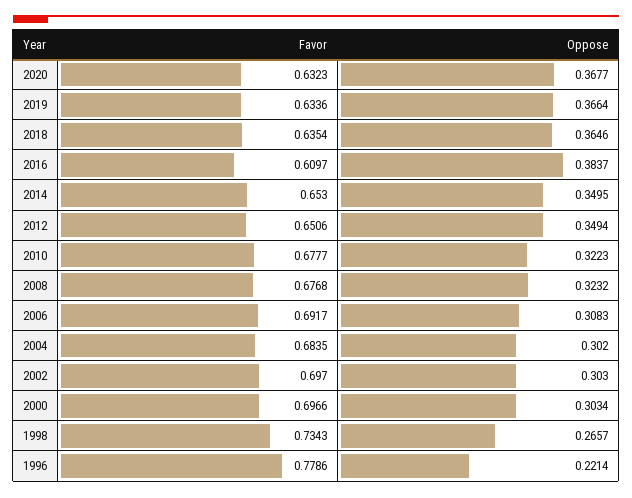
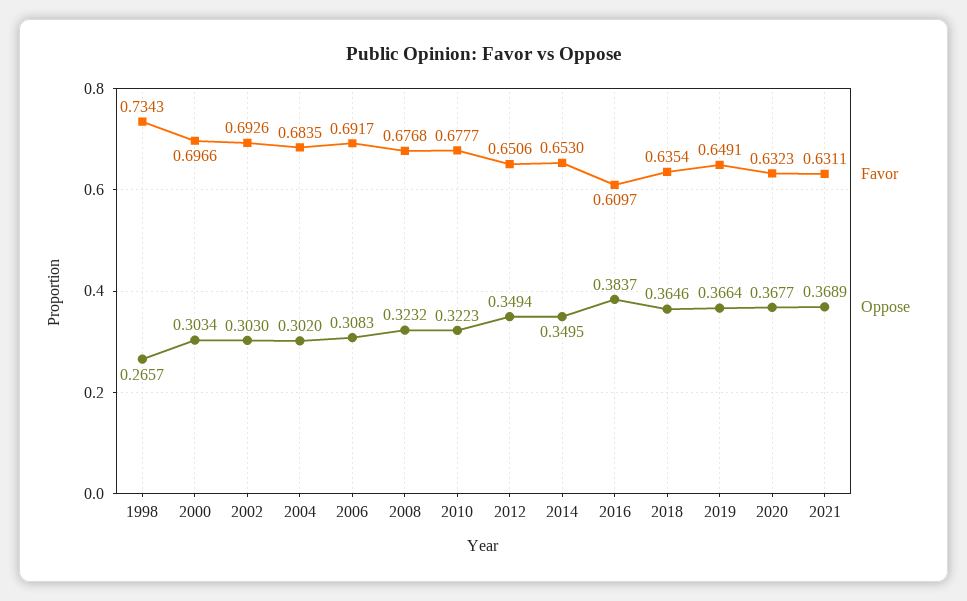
Favor, 2019: 0.6336 -> 0.6491
Favor, 2002: 0.697 -> 0.6926
Favor, 1996: 0.7786 -> none
Oppose, 1996: 0.2214 -> none
Favor, 2021: none -> 0.6311
Oppose, 2021: none -> 0.3689

